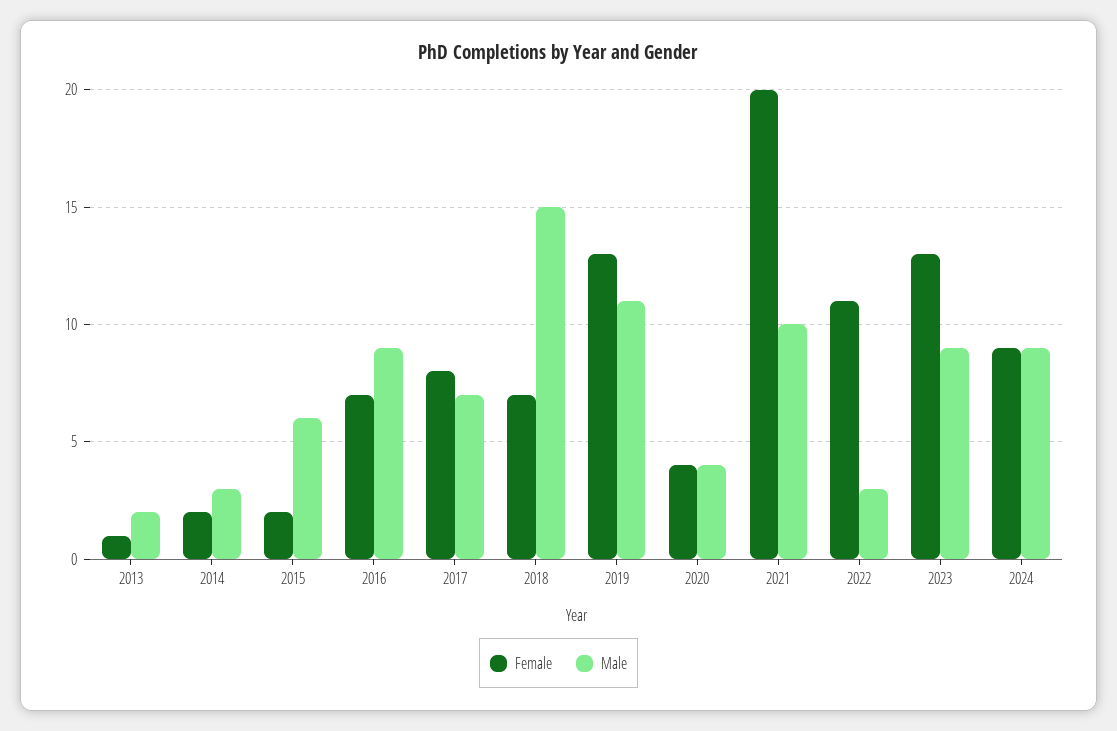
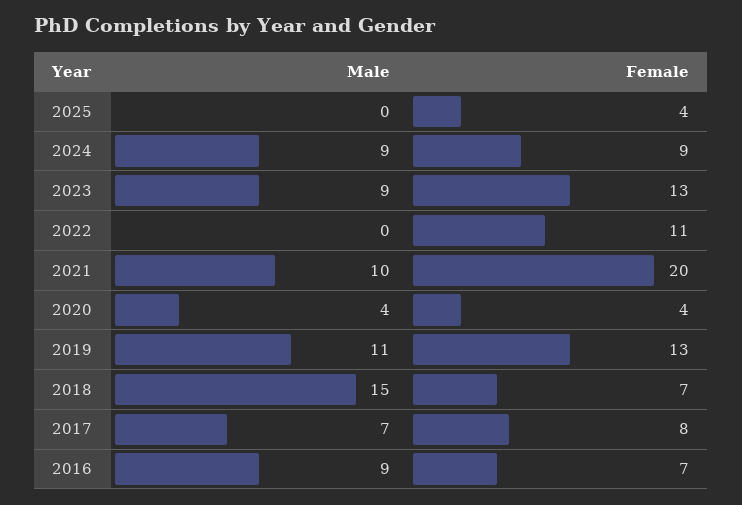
Female, 2013: 1 -> none
Male, 2013: 2 -> none
Female, 2014: 2 -> none
Male, 2014: 3 -> none
Female, 2015: 2 -> none
Male, 2015: 6 -> none
Male, 2022: 3 -> 0
Male, 2025: none -> 0
Female, 2025: none -> 4

